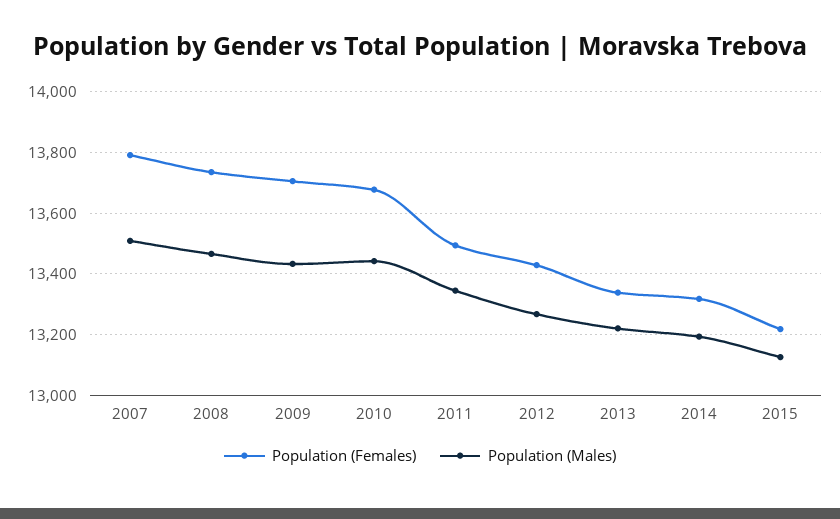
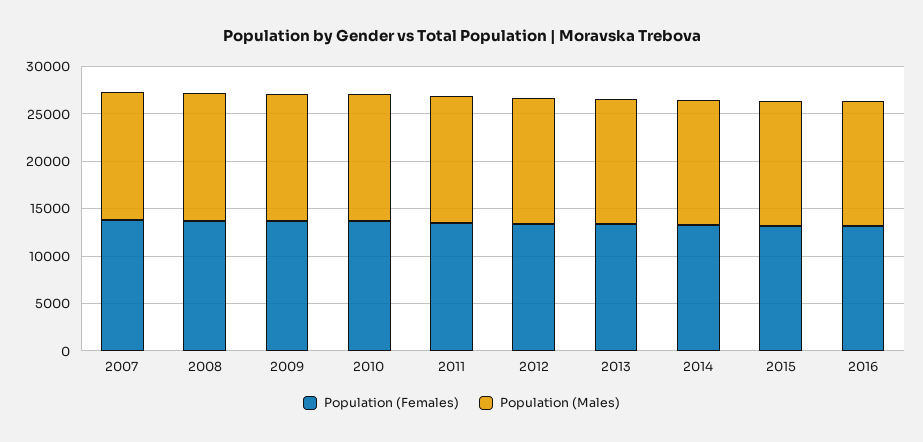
Population (Females), 2016: none -> 13000
Population (Males), 2016: none -> 13000

